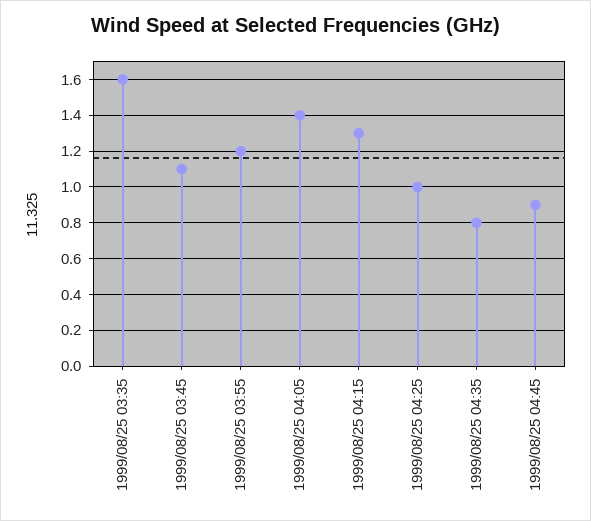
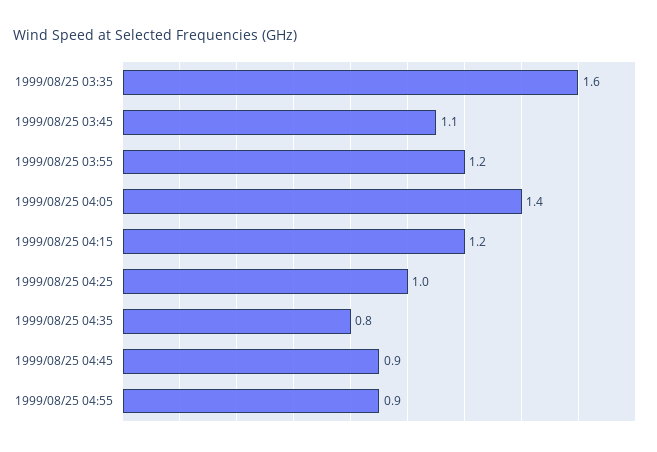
1999/08/25 04:15: 1.3 -> 1.2
1999/08/25 04:55: none -> 0.9

